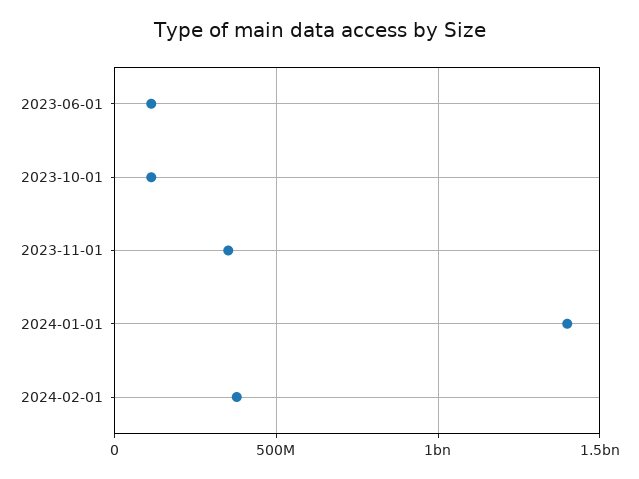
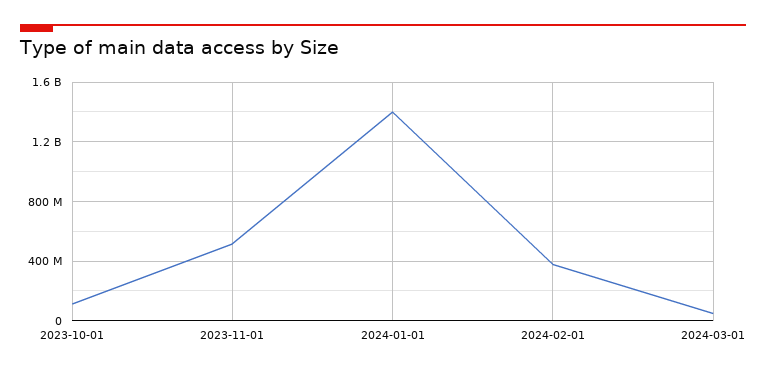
2023-06-01: 100000000 -> none
2023-11-01: 350000000 -> 500000000
2024-03-01: none -> 50000000

